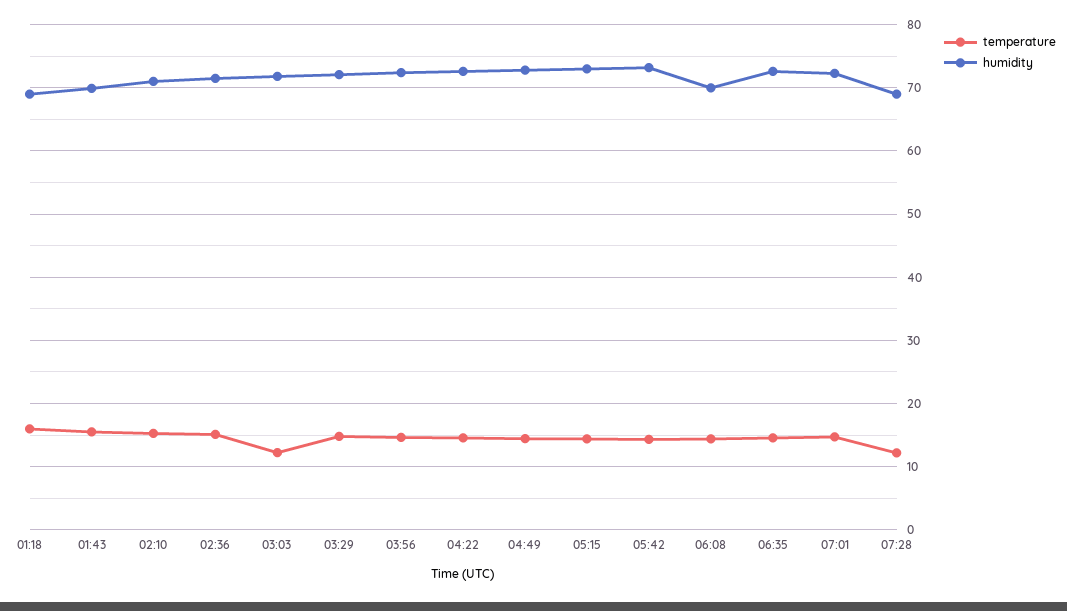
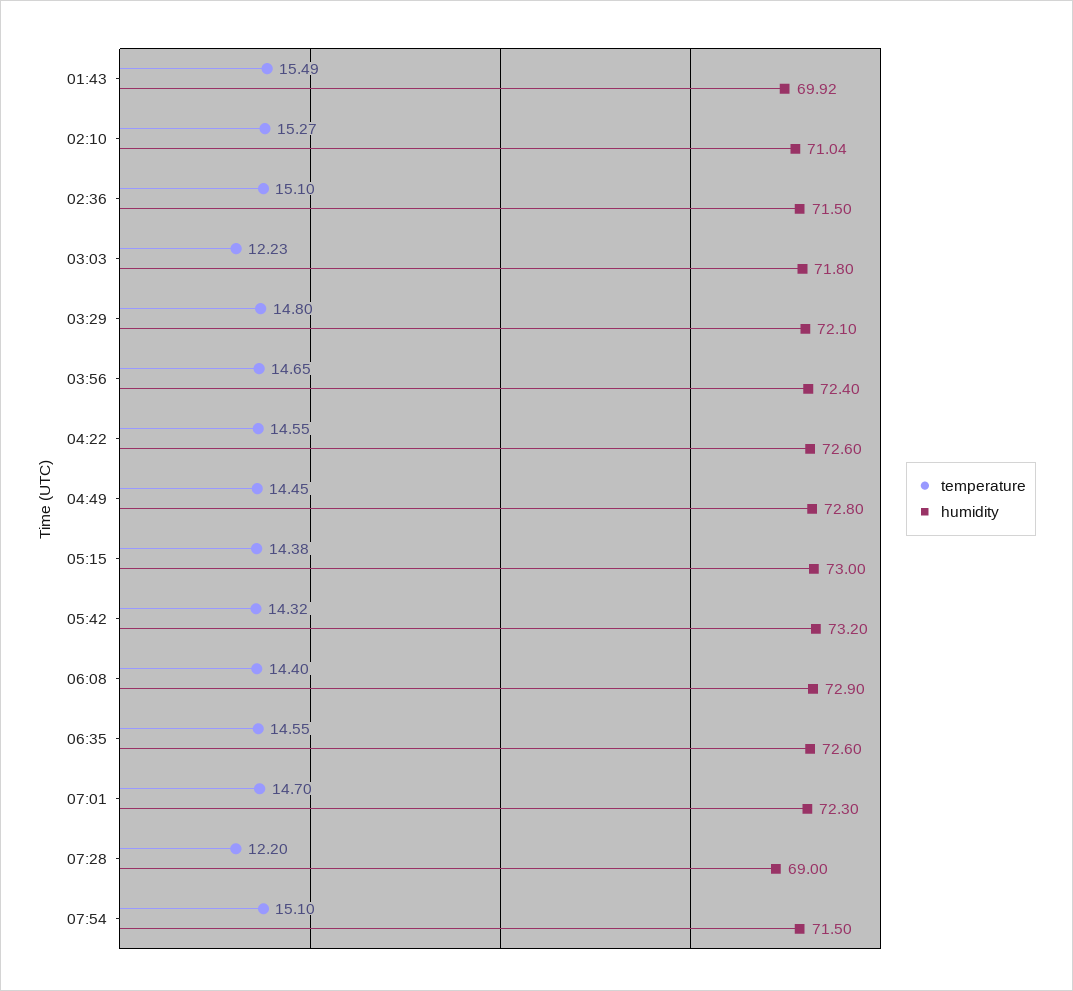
temperature, 01:18: 16 -> none
humidity, 01:18: 69 -> none
humidity, 06:08: 70 -> 72.9
temperature, 07:54: none -> 15.1
humidity, 07:54: none -> 71.5

